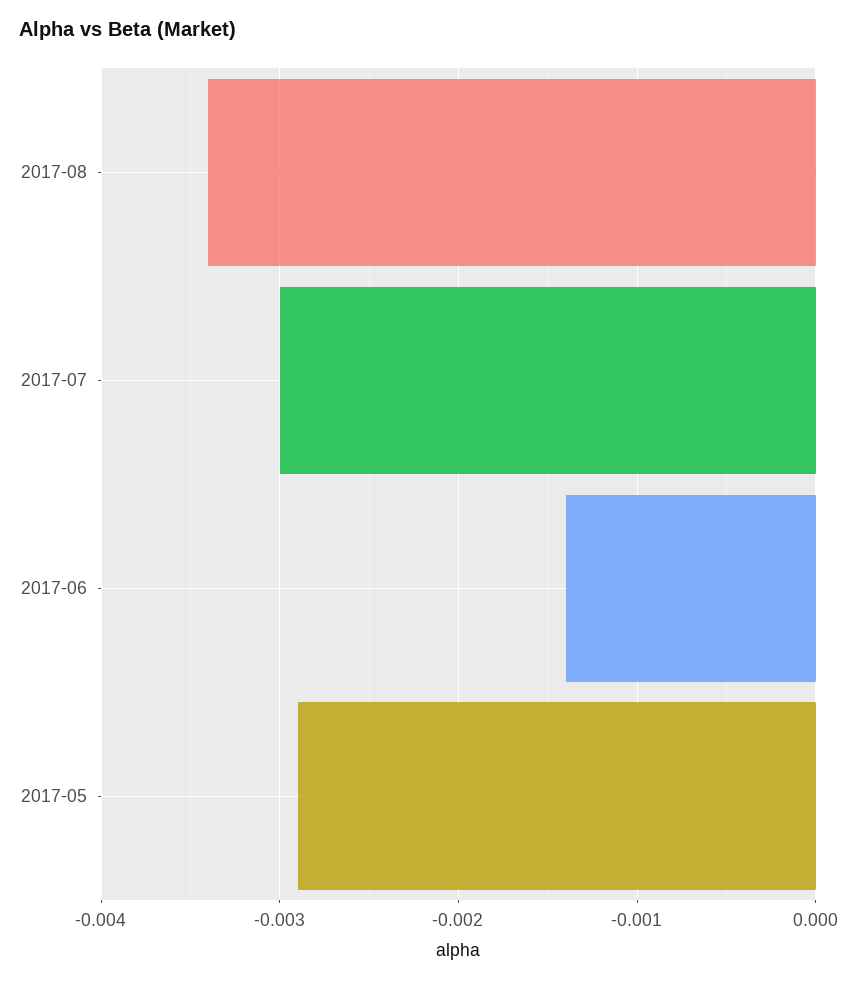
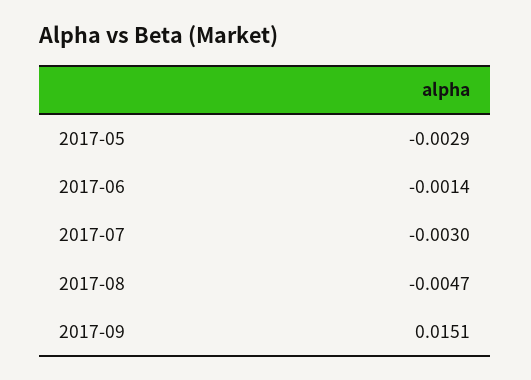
2017-08: -0.0034 -> -0.0047
2017-09: none -> 0.0151

